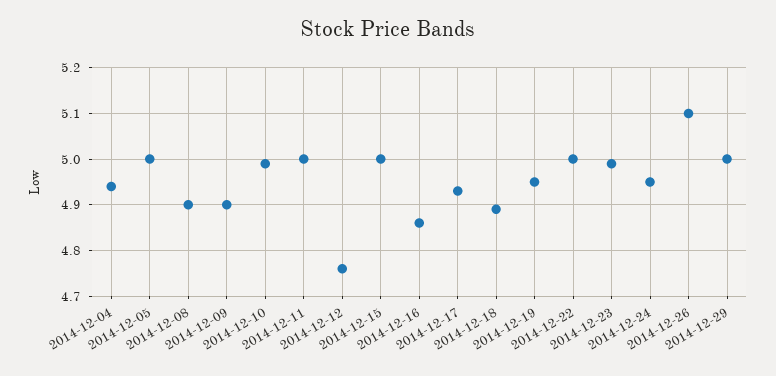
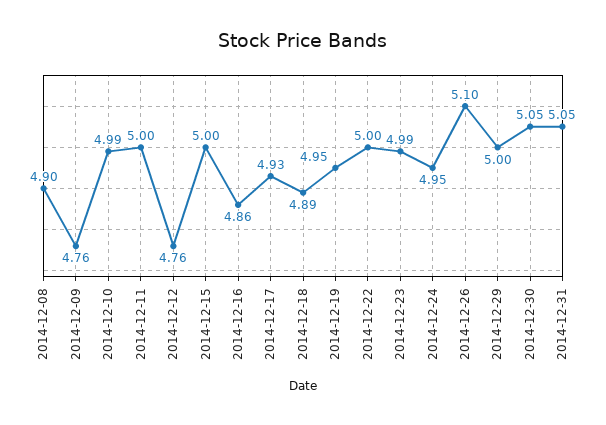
2014-12-04: 4.95 -> none
2014-12-05: 5 -> none
2014-12-09: 4.9 -> 4.76
2014-12-30: none -> 5.05
2014-12-31: none -> 5.05

